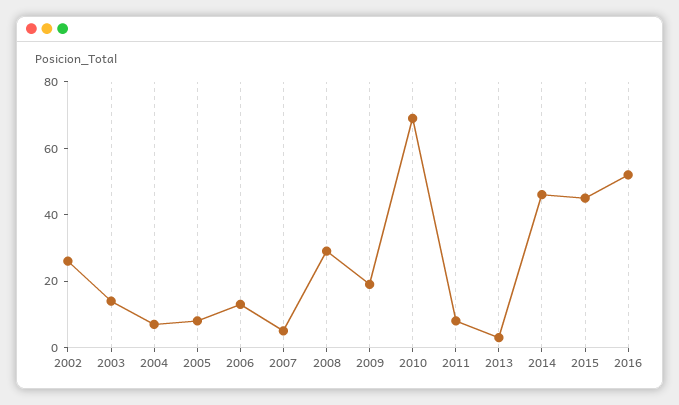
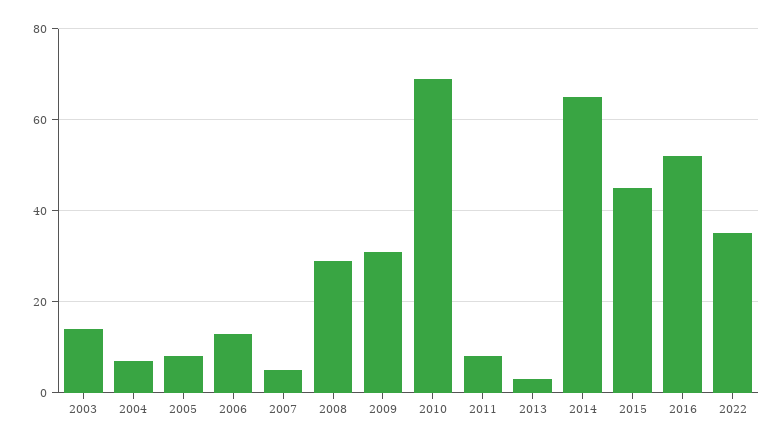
2002: 25 -> none
2009: 20 -> 30
2014: 45 -> 65
2022: none -> 35

